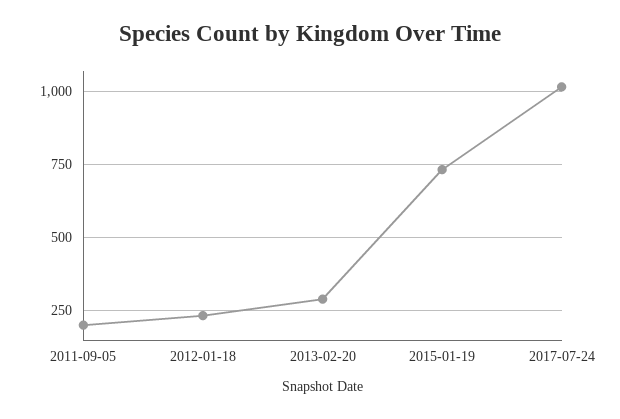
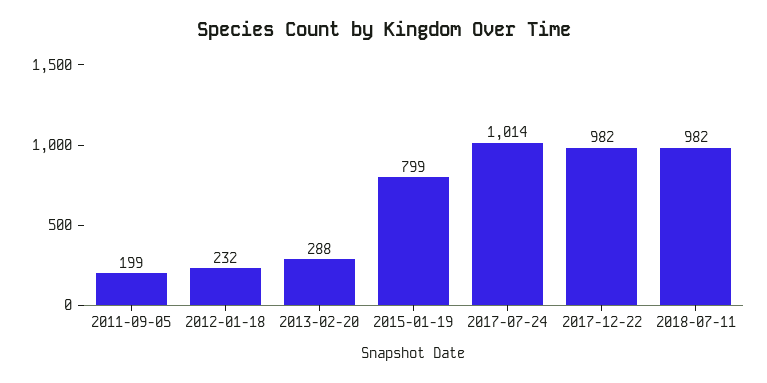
2015-01-19: 725 -> 799
2017-12-22: none -> 982
2018-07-11: none -> 982

